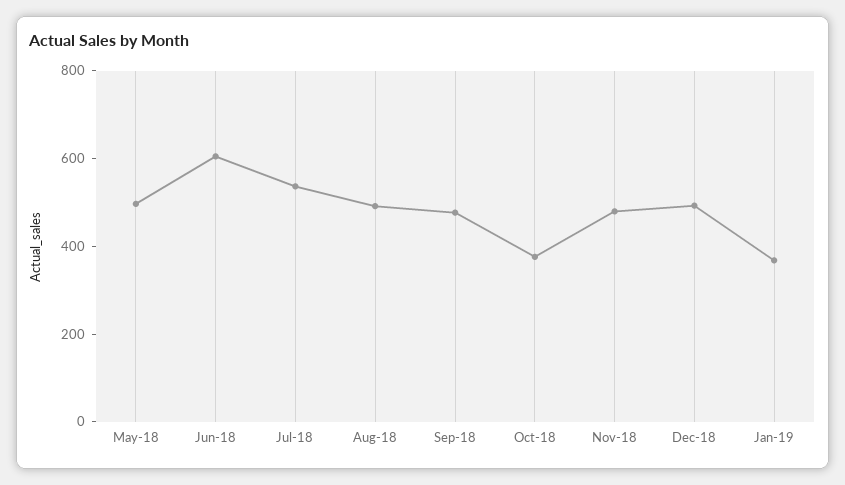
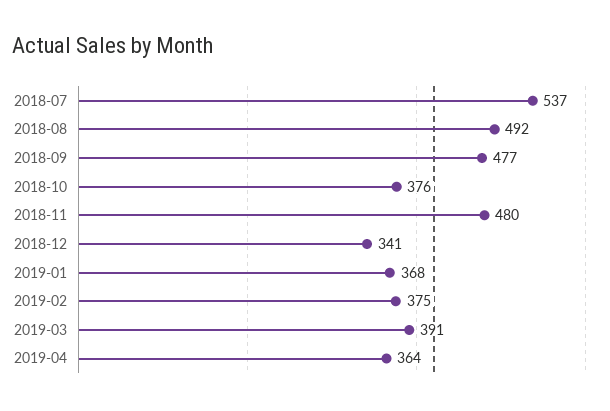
May-18: 500 -> none
Jun-18: 600 -> none
Dec-18: 500 -> 341
2019-02: none -> 375
2019-03: none -> 391
2019-04: none -> 364

